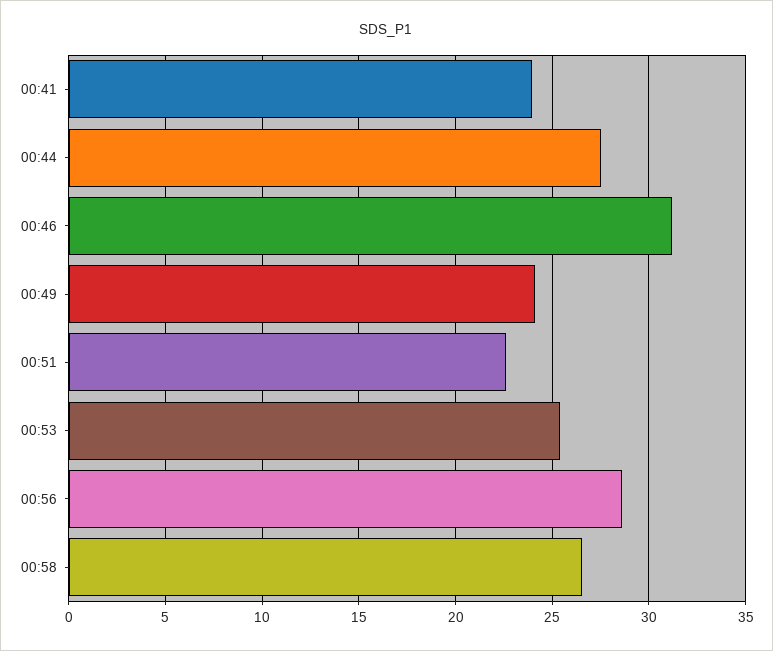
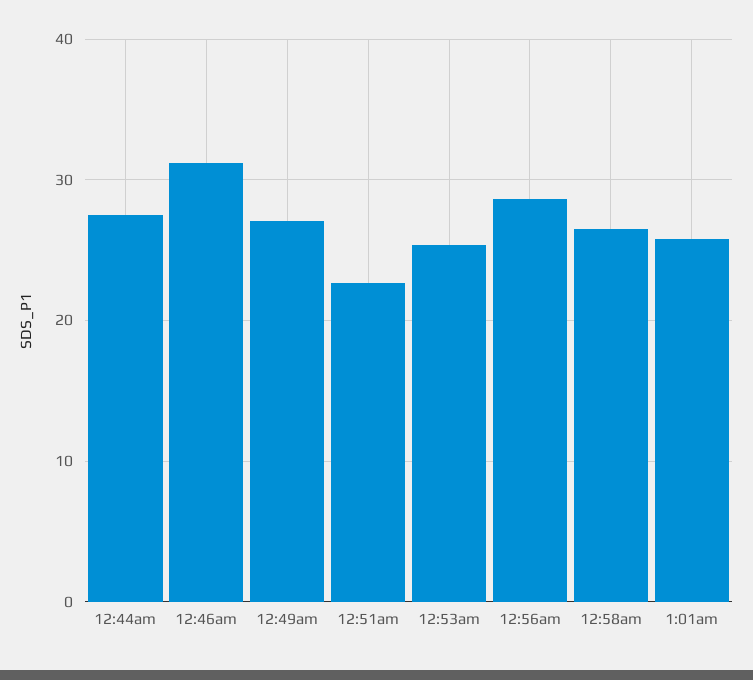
00:41: 24 -> none
00:49: 24 -> 27
1:01am: none -> 26

